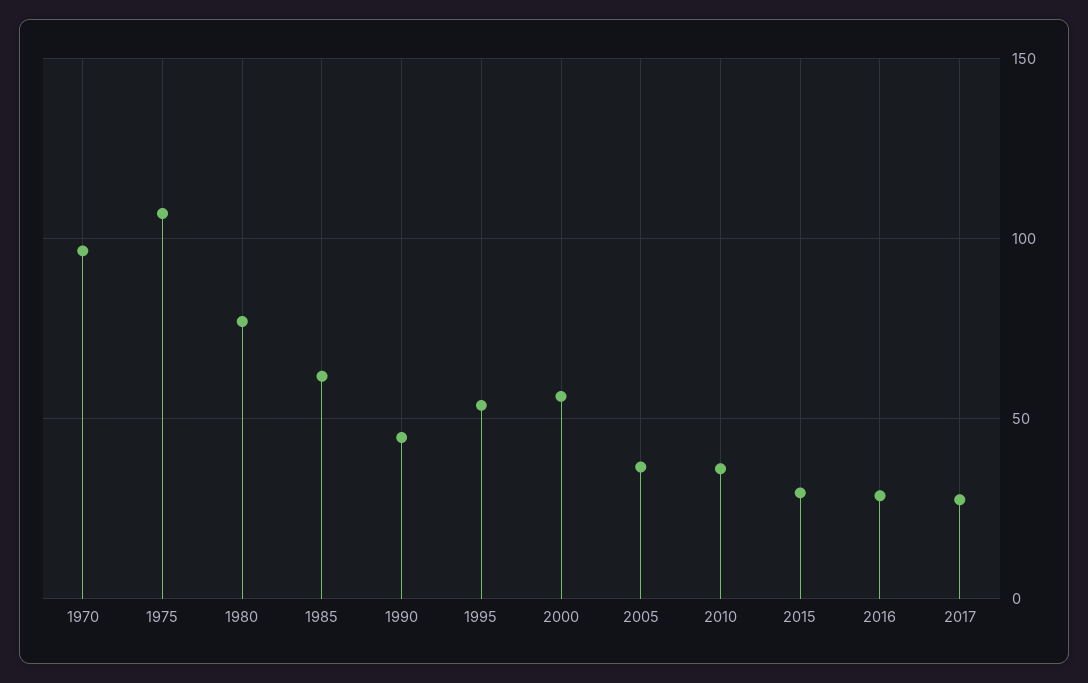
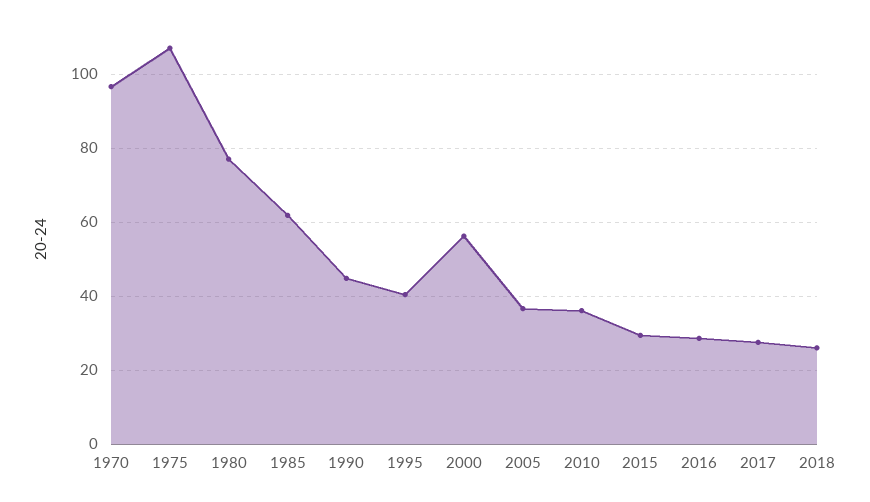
1995: 55 -> 40
2018: none -> 26

